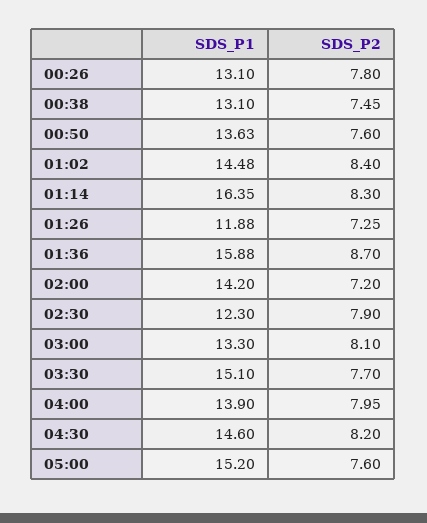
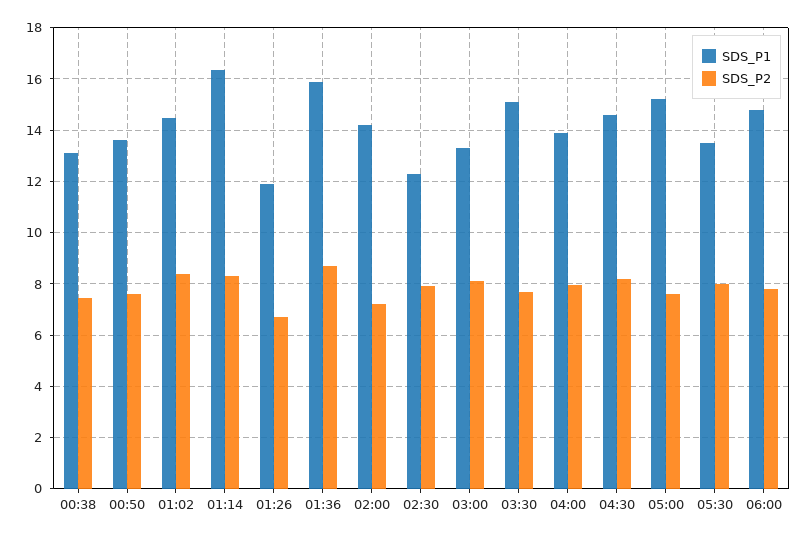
SDS_P1, 00:26: 13.1 -> none
SDS_P2, 00:26: 7.8 -> none
SDS_P2, 01:26: 7.25 -> 6.75
SDS_P1, 05:30: none -> 13.5
SDS_P2, 05:30: none -> 8
SDS_P1, 06:00: none -> 14.75
SDS_P2, 06:00: none -> 7.75

